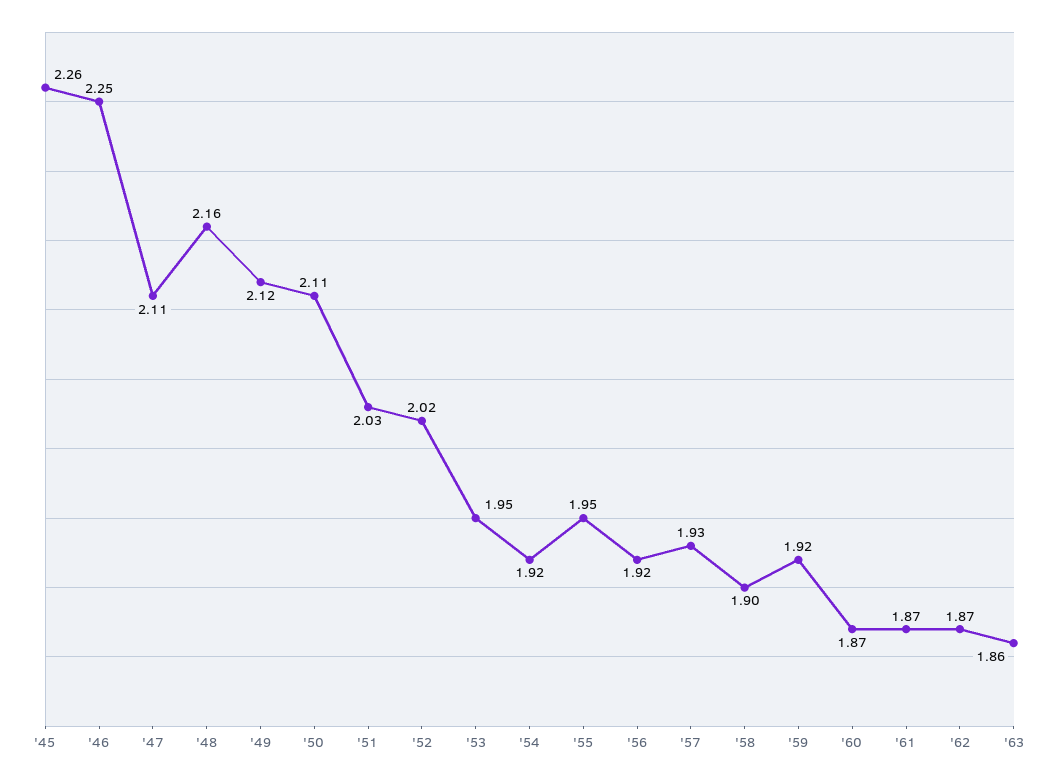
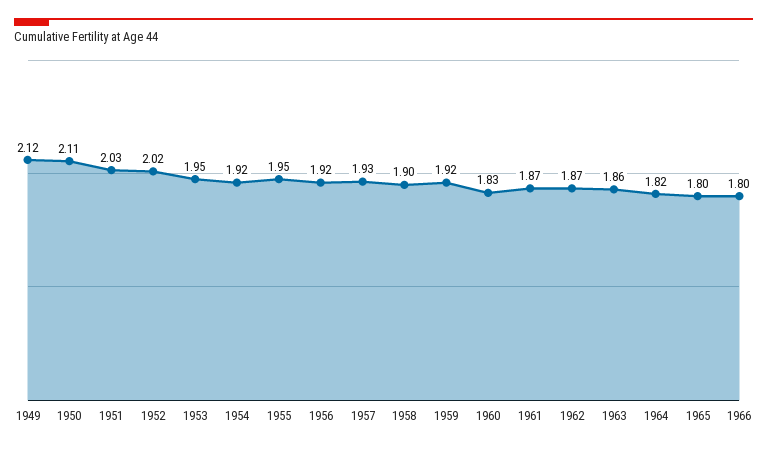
'45: 2.26 -> none
'46: 2.25 -> none
'47: 2.11 -> none
'48: 2.16 -> none
'60: 1.87 -> 1.83
1964: none -> 1.82
1965: none -> 1.8
1966: none -> 1.8

